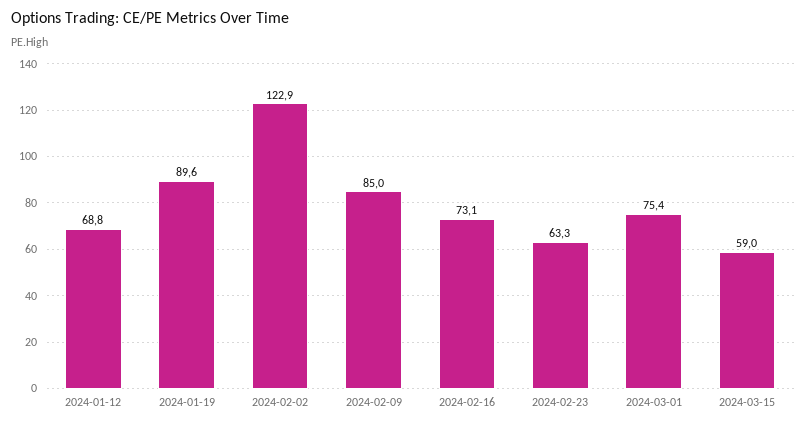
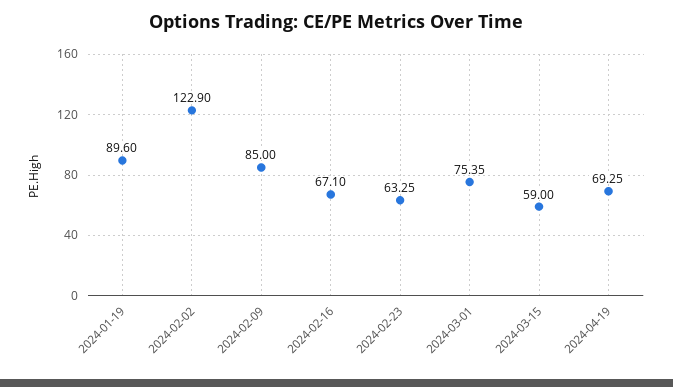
2024-01-12: 68.8 -> none
2024-02-16: 73.1 -> 67.1
2024-04-19: none -> 69.25

